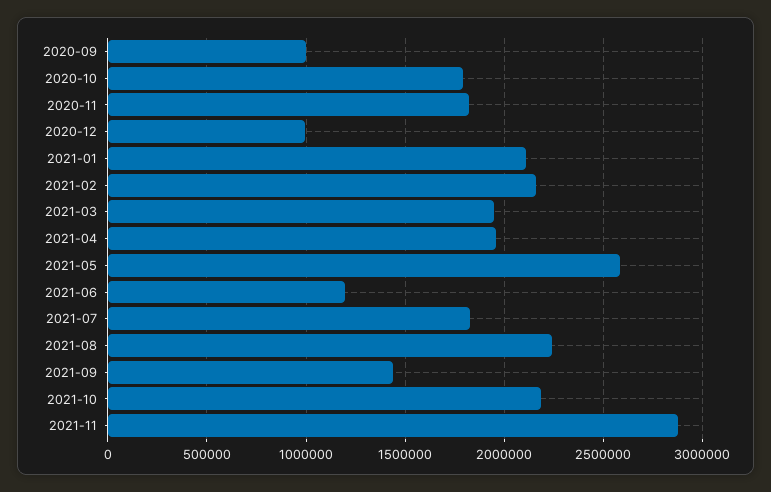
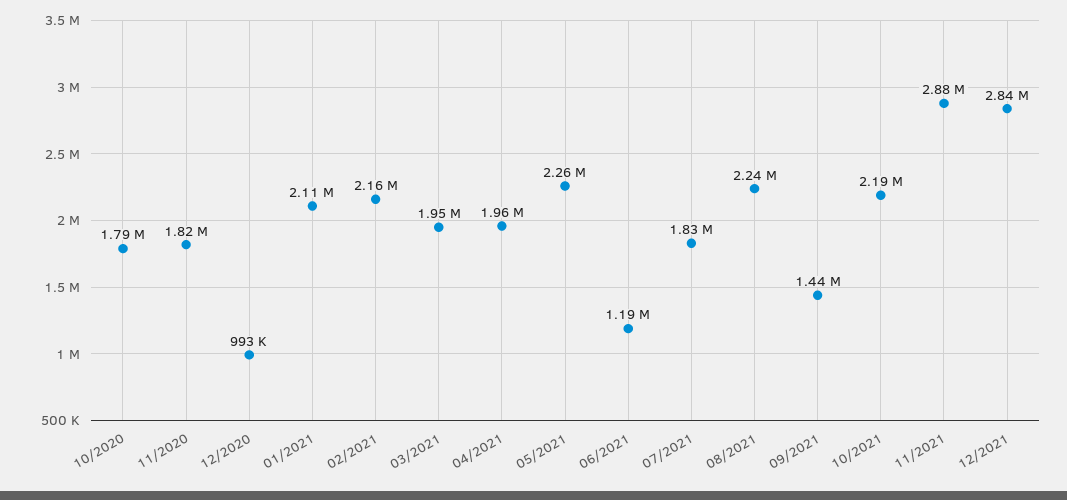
2020-09: 1000000 -> none
2021-05: 2600000 -> 2260000
12/2021: none -> 2840000

